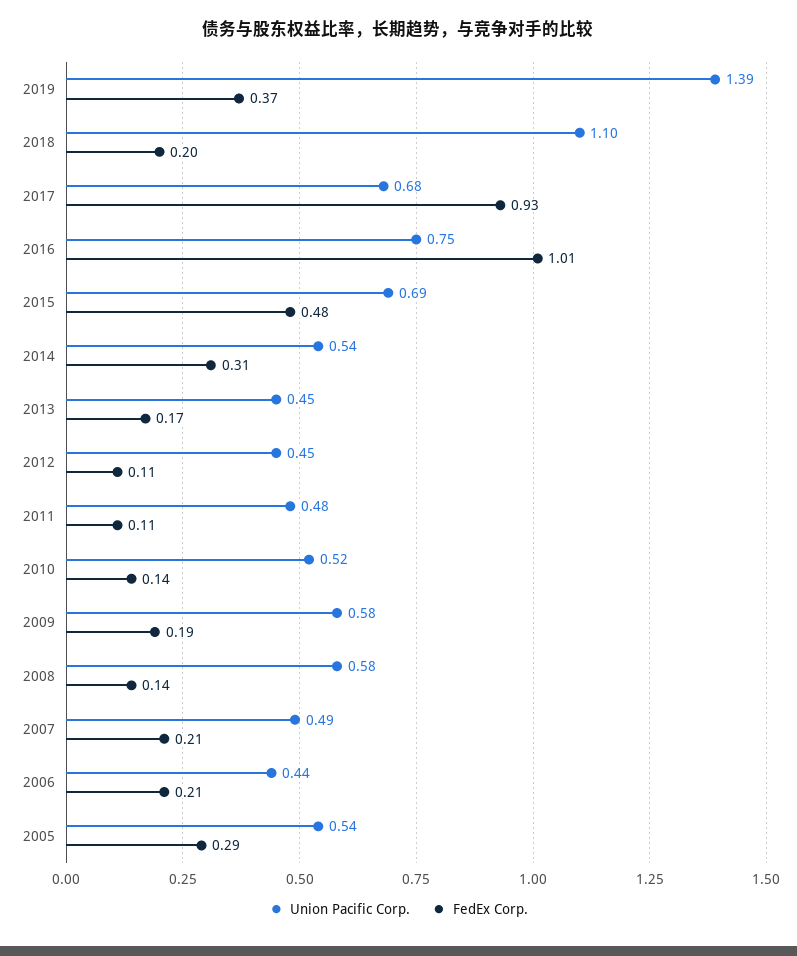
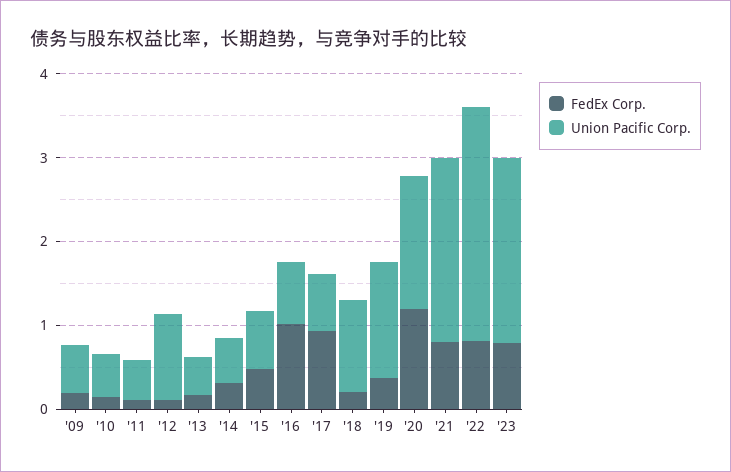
Union Pacific Corp., 2012: 0.45 -> 1
Union Pacific Corp., 2008: 0.58 -> none
FedEx Corp., 2008: 0.14 -> none
Union Pacific Corp., 2007: 0.49 -> none
FedEx Corp., 2007: 0.21 -> none
Union Pacific Corp., 2006: 0.44 -> none
FedEx Corp., 2006: 0.21 -> none
Union Pacific Corp., 2005: 0.54 -> none
FedEx Corp., 2005: 0.29 -> none
FedEx Corp., '20: none -> 1.2
Union Pacific Corp., '20: none -> 1.6
FedEx Corp., '21: none -> 0.8
Union Pacific Corp., '21: none -> 2.2
FedEx Corp., '22: none -> 0.8
Union Pacific Corp., '22: none -> 2.8
FedEx Corp., '23: none -> 0.8
Union Pacific Corp., '23: none -> 2.2

